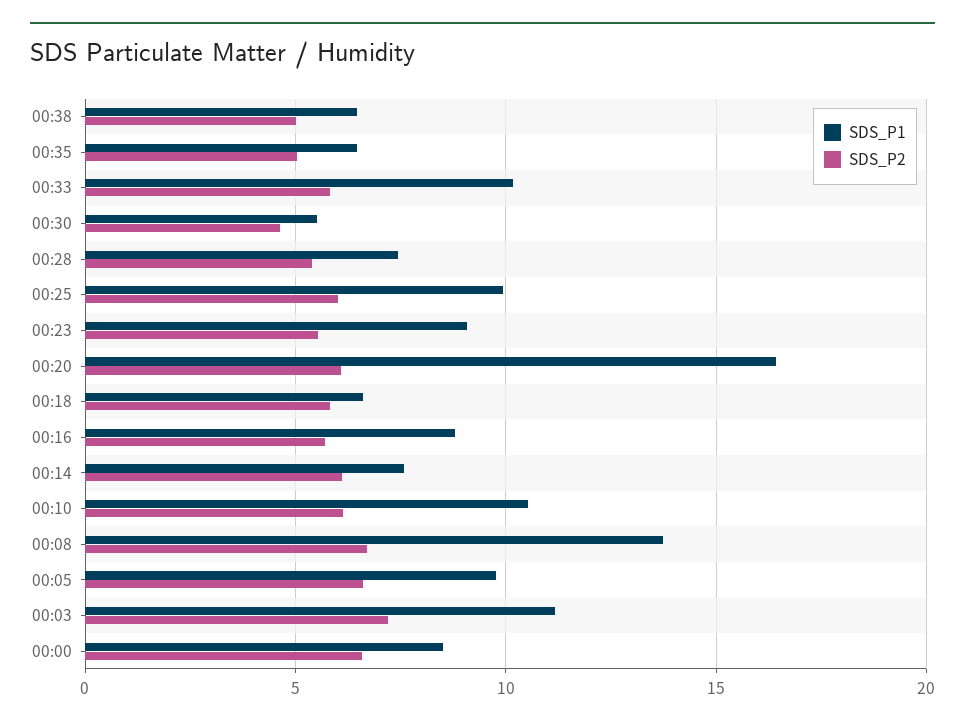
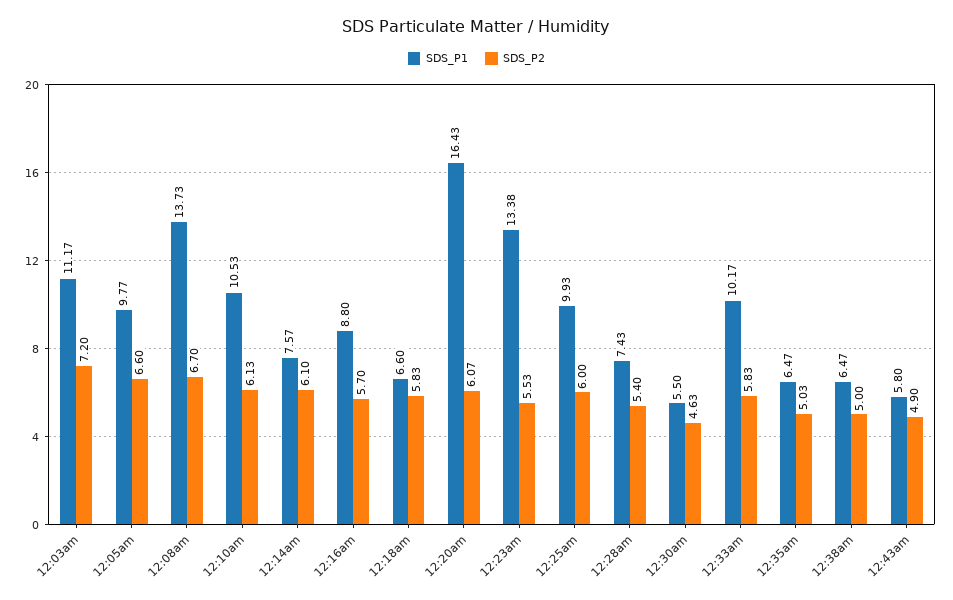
SDS_P1, 00:23: 9 -> 13.38
SDS_P1, 00:00: 8.5 -> none
SDS_P2, 00:00: 6.5 -> none
SDS_P1, 12:43am: none -> 5.8
SDS_P2, 12:43am: none -> 4.9

